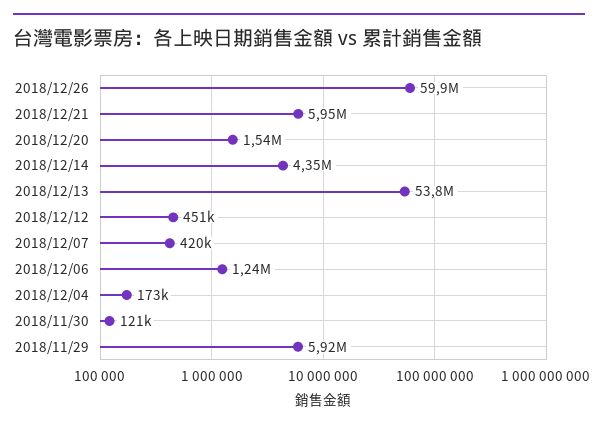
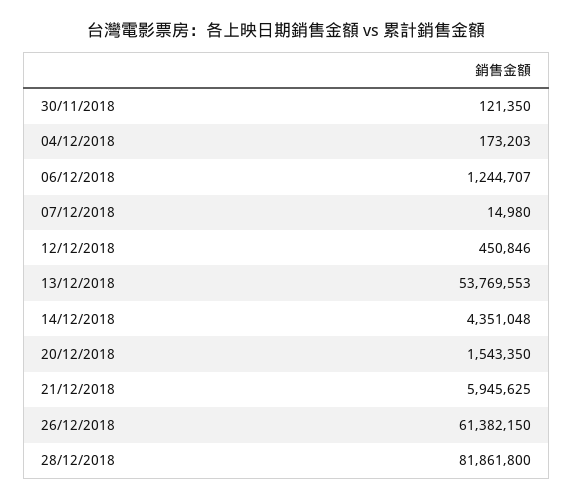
2018/12/26: 59900000 -> 61382150
2018/12/07: 420000 -> 14980
2018/11/29: 5920000 -> none
28/12/2018: none -> 81861800

